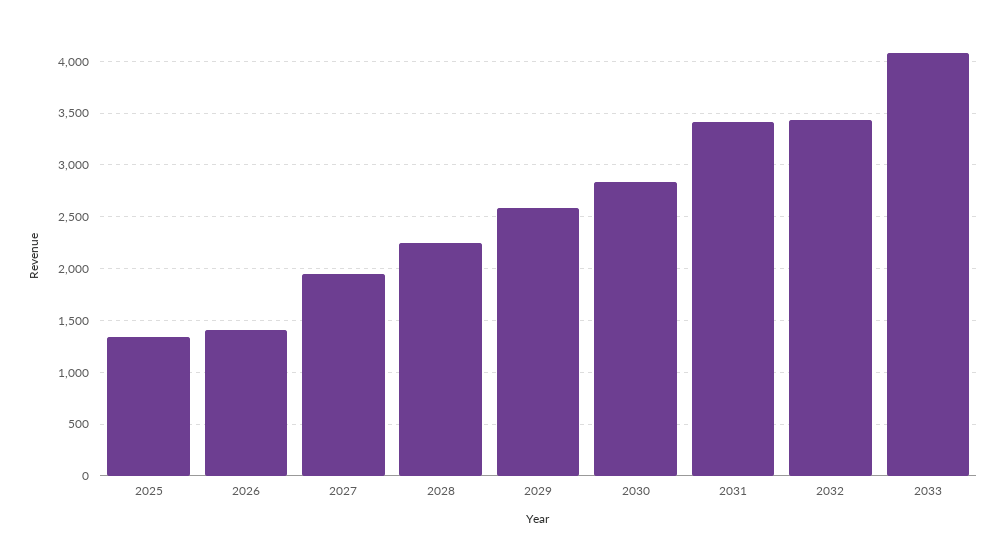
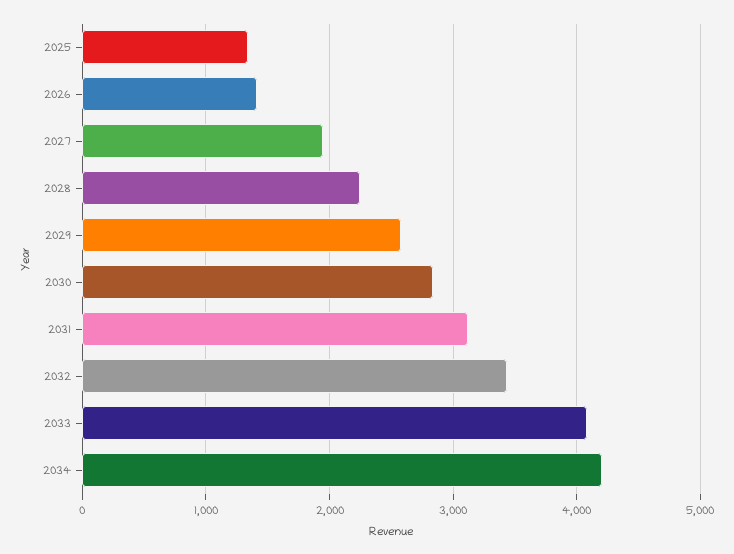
2031: 3400 -> 3100
2034: none -> 4200

